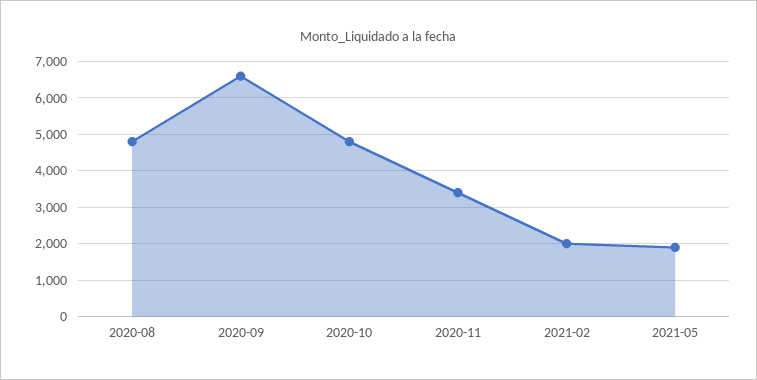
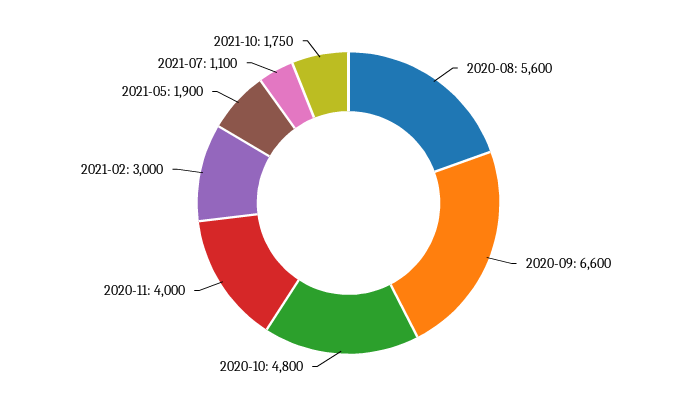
2020-08: 4800 -> 5600
2020-11: 3400 -> 4000
2021-02: 2000 -> 3000
2021-07: none -> 1100
2021-10: none -> 1750

